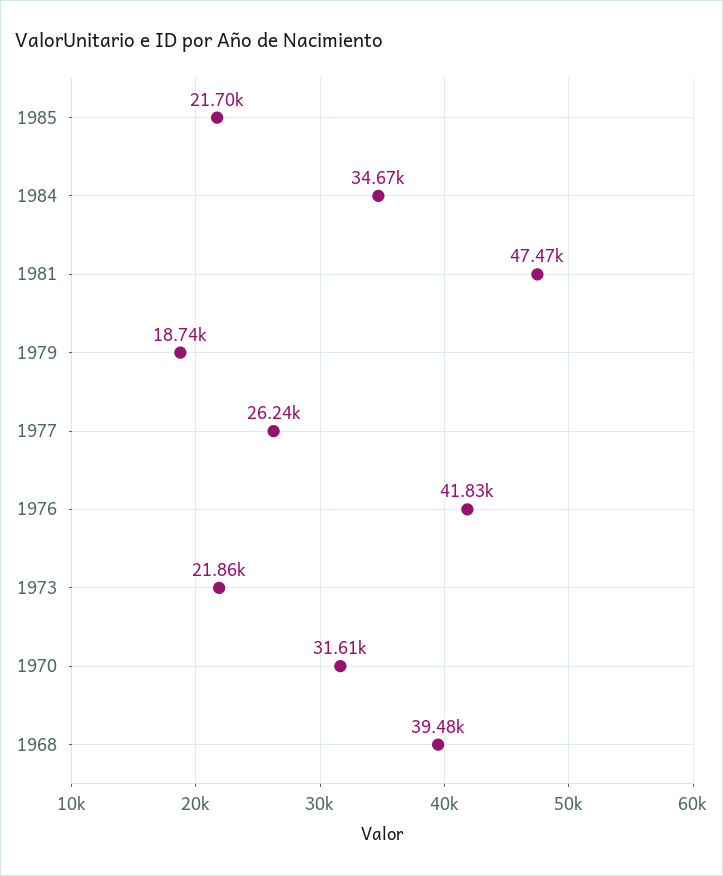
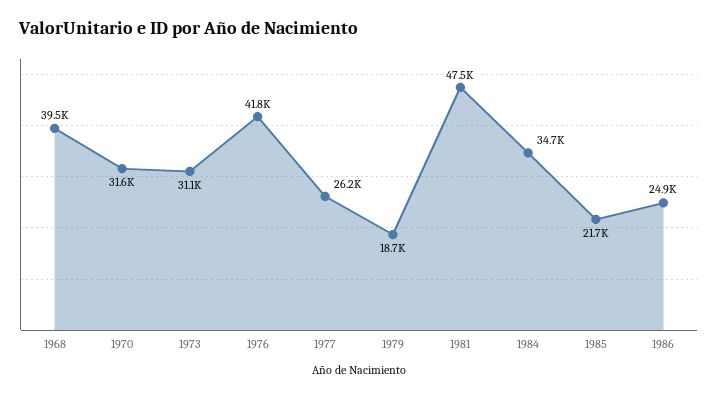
1973: 21860 -> 31100
1986: none -> 24900

